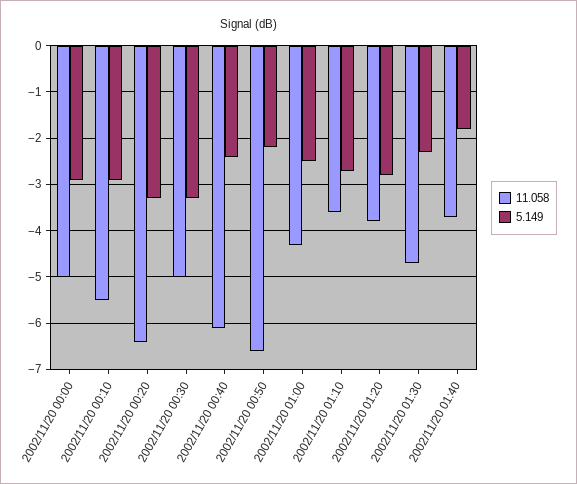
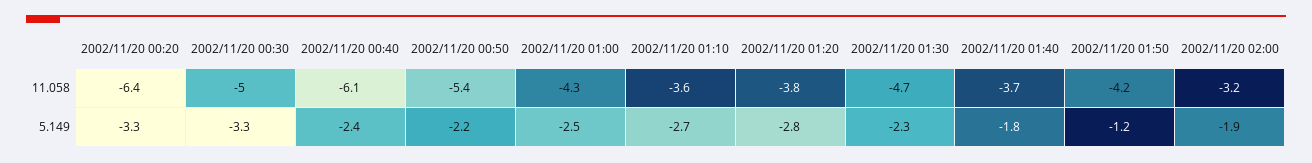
11.058, 2002/11/20 00:00: -5 -> none
5.149, 2002/11/20 00:00: -3 -> none
11.058, 2002/11/20 00:10: -5.5 -> none
5.149, 2002/11/20 00:10: -3 -> none
11.058, 2002/11/20 00:50: -6.5 -> -5.4
11.058, 2002/11/20 01:50: none -> -4.2
11.058, 2002/11/20 02:00: none -> -3.2
5.149, 2002/11/20 01:50: none -> -1.2
5.149, 2002/11/20 02:00: none -> -1.9

